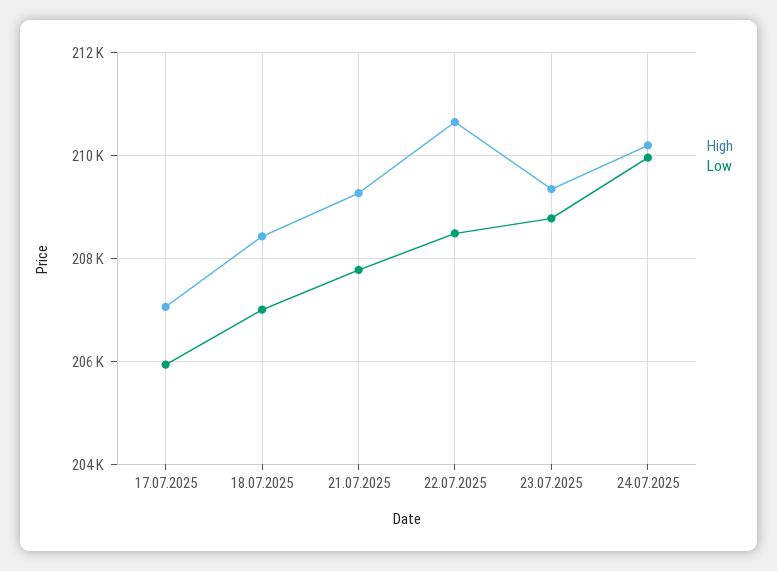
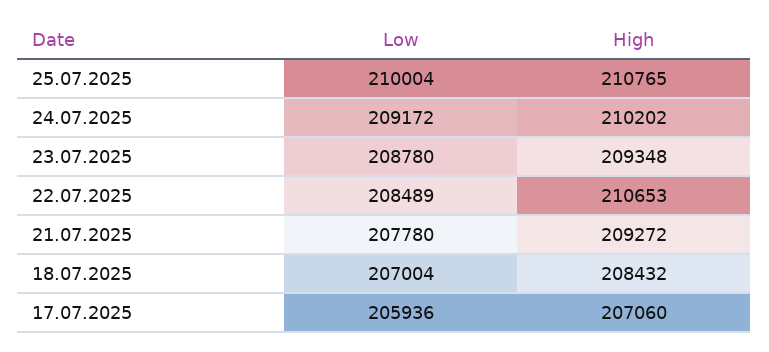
Low, 24.07.2025: 210000 -> 209172
Low, 25.07.2025: none -> 210004
High, 25.07.2025: none -> 210765

